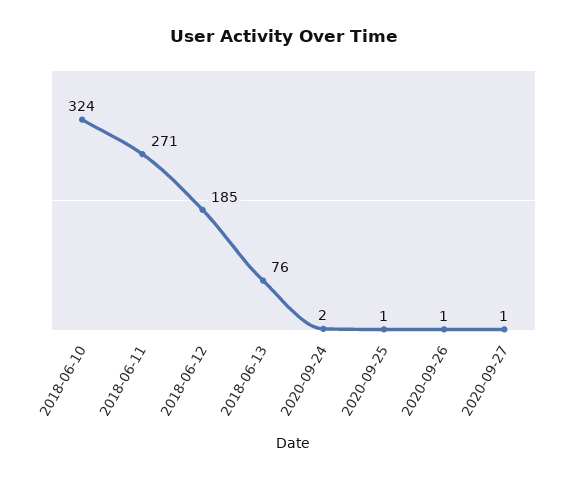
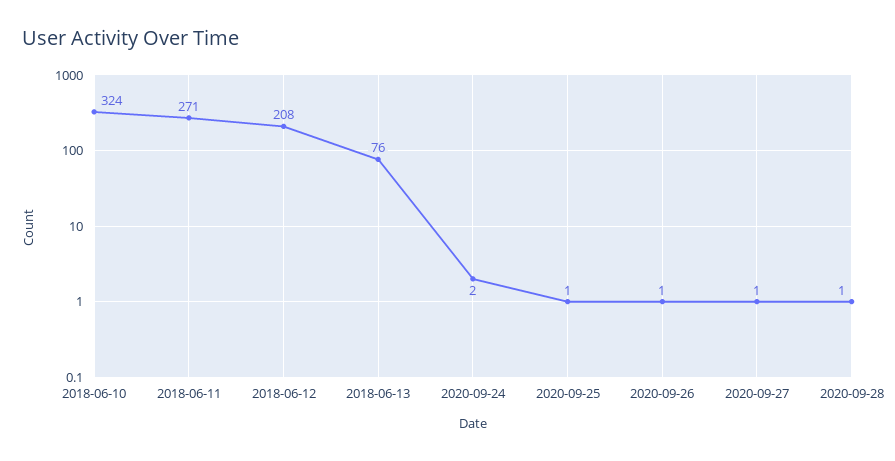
2018-06-12: 185 -> 208
2020-09-28: none -> 1

